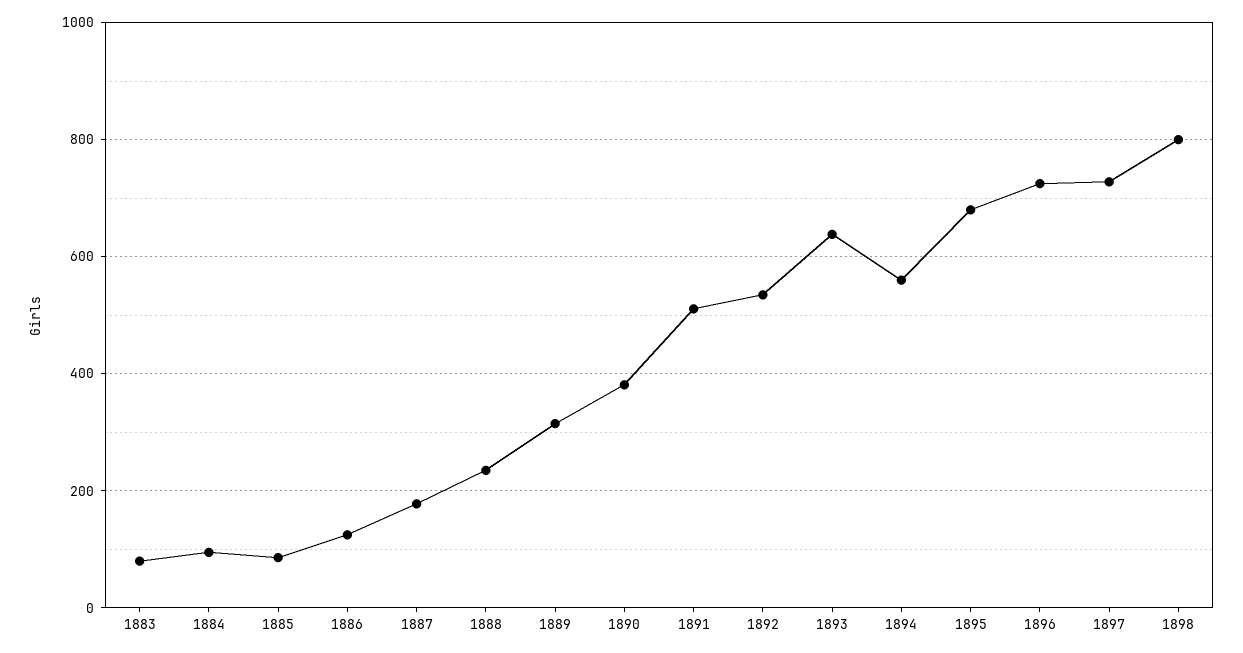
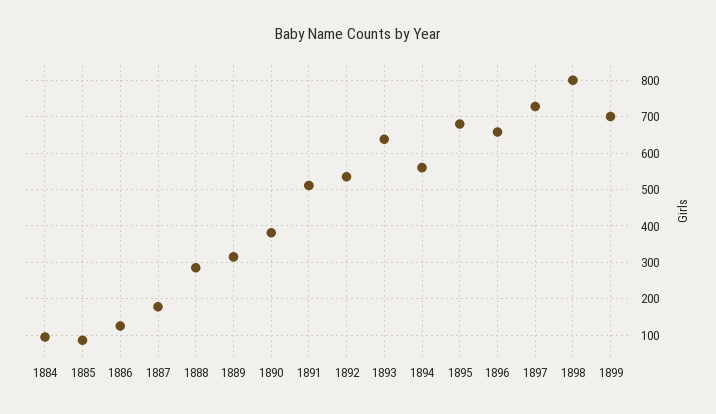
1883: 80 -> none
1888: 240 -> 280
1896: 720 -> 660
1899: none -> 700

